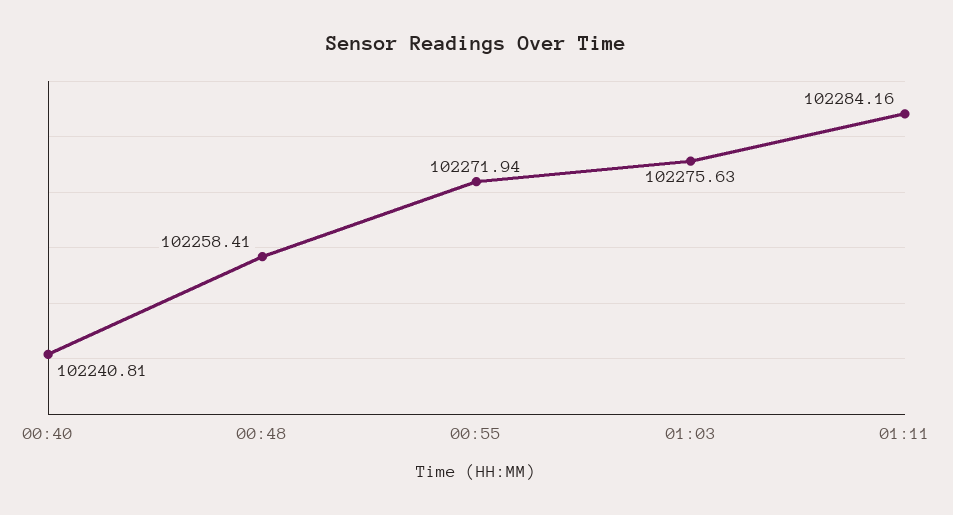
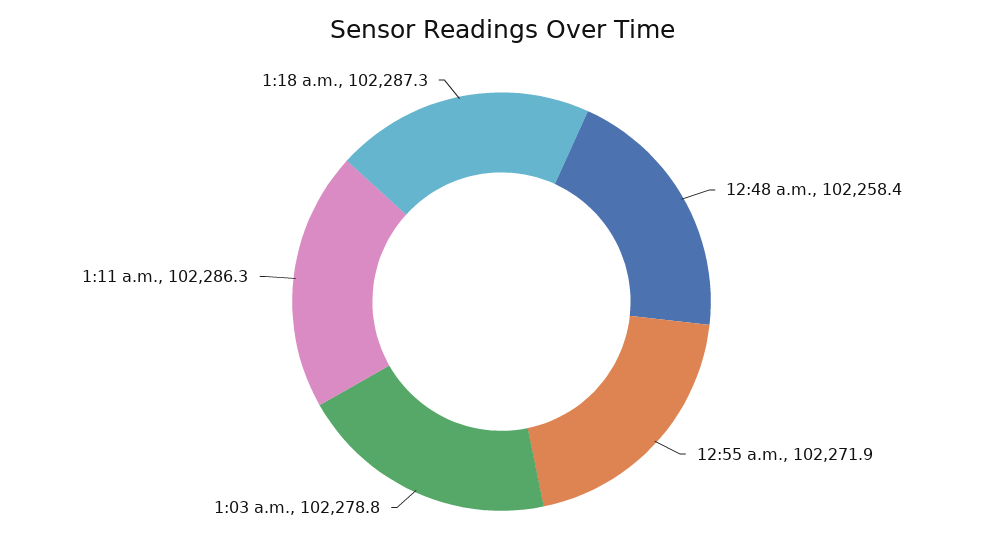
00:40: 102240.81 -> none
01:03: 102275.63 -> 102278.8
01:11: 102284.16 -> 102286.3
1:18 a.m.: none -> 102287.3

